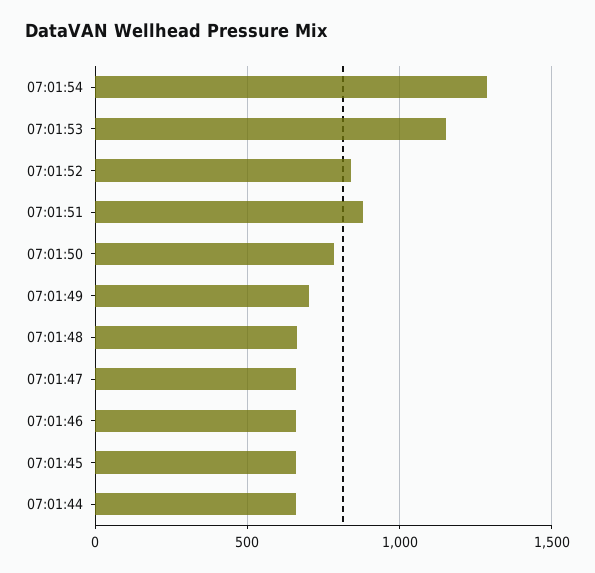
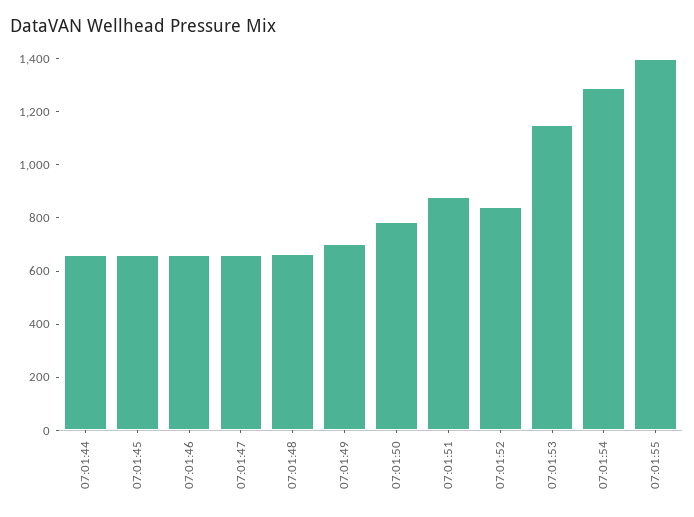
07:01:55: none -> 1400

